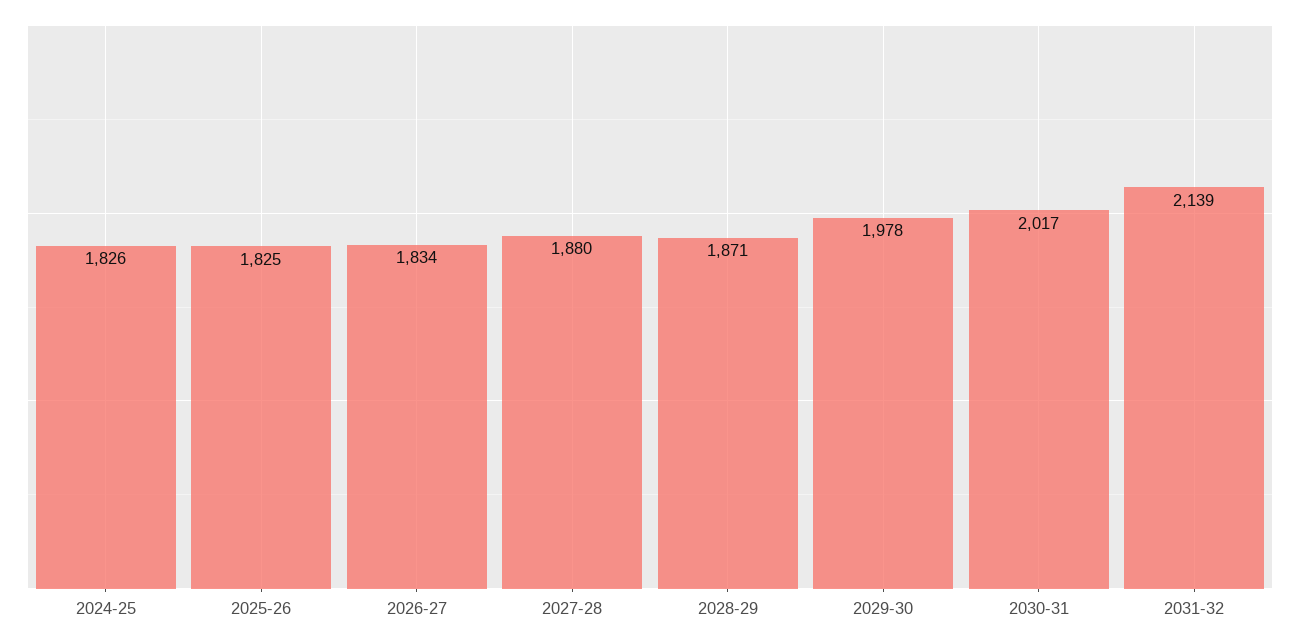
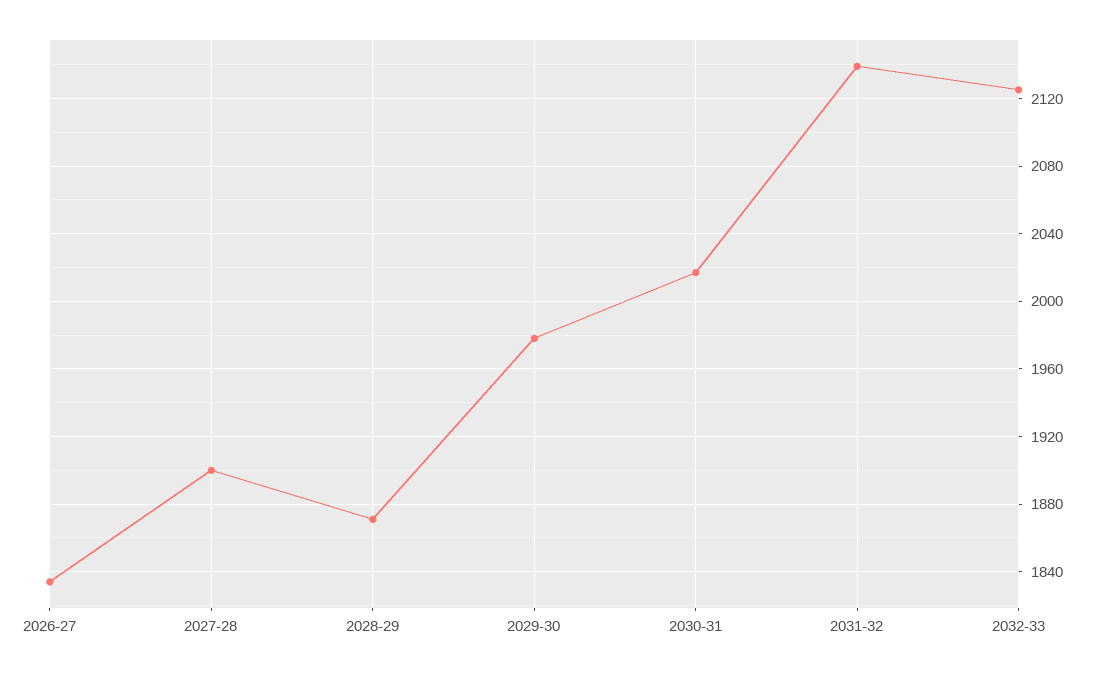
2024-25: 1826 -> none
2025-26: 1825 -> none
2027-28: 1880 -> 1900
2032-33: none -> 2125

